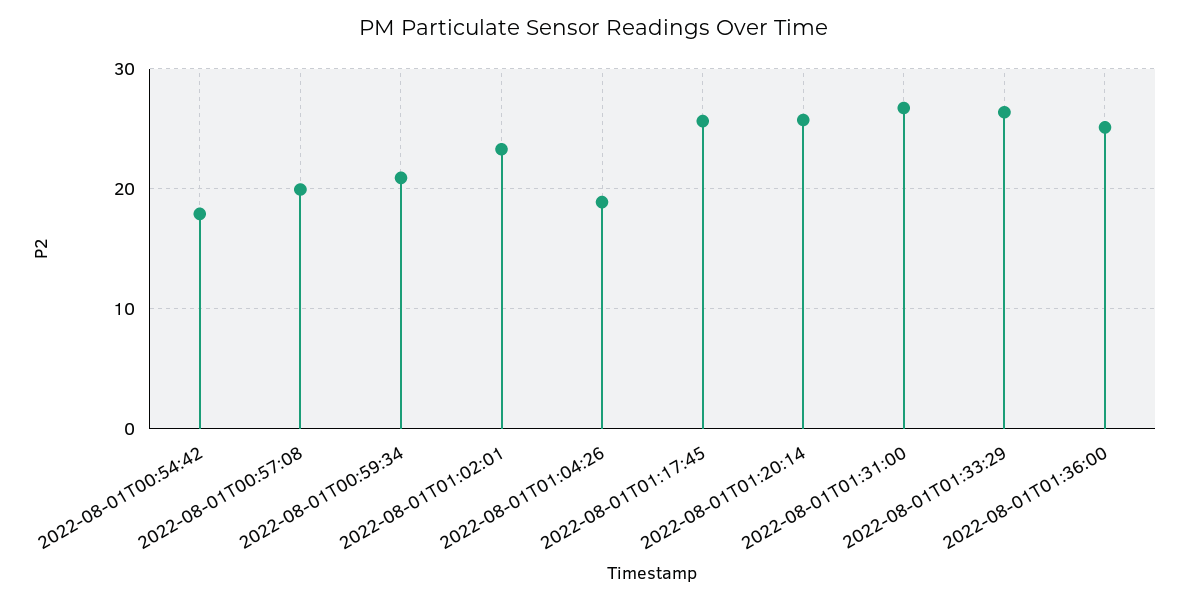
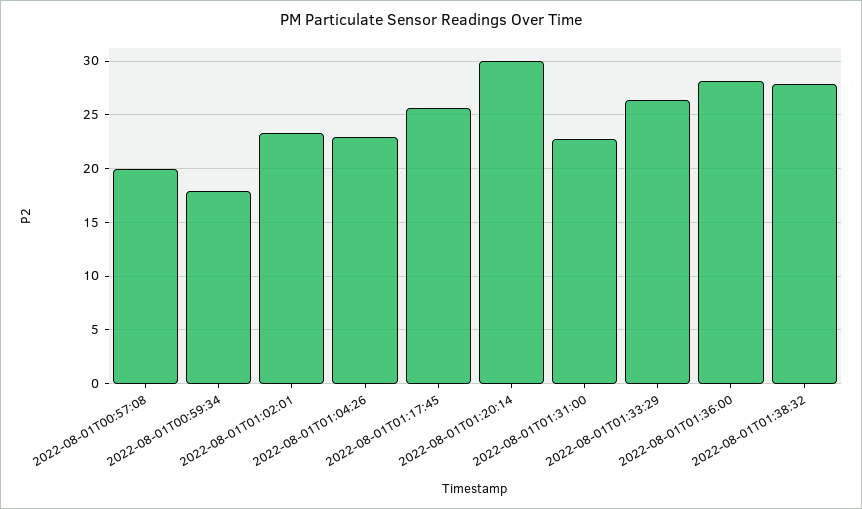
2022-08-01T00:54:42: 18 -> none
2022-08-01T00:59:34: 21 -> 18
2022-08-01T01:04:26: 19 -> 23
2022-08-01T01:20:14: 26 -> 30
2022-08-01T01:31:00: 27 -> 23
2022-08-01T01:36:00: 25 -> 28
2022-08-01T01:38:32: none -> 28

